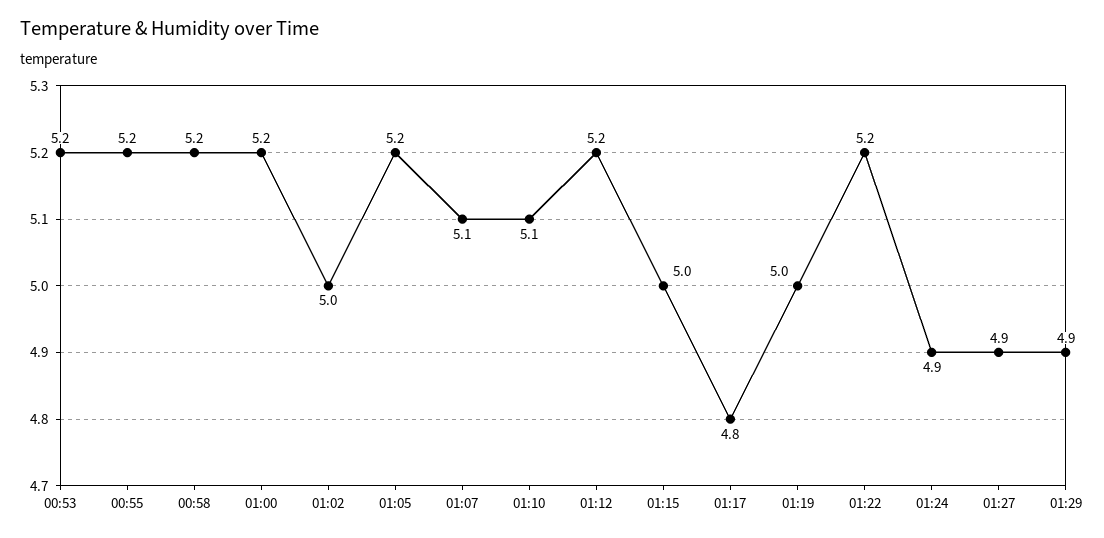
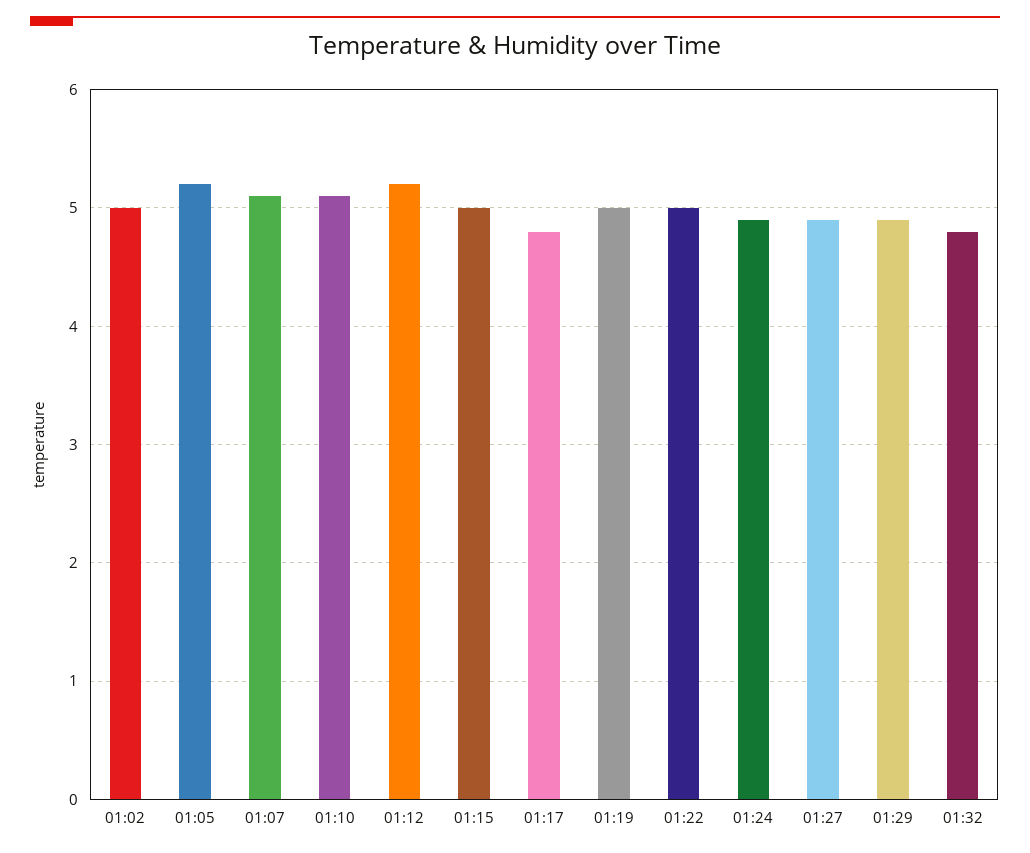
00:53: 5.2 -> none
00:55: 5.2 -> none
00:58: 5.2 -> none
01:00: 5.2 -> none
01:22: 5.2 -> 5
01:32: none -> 4.8

